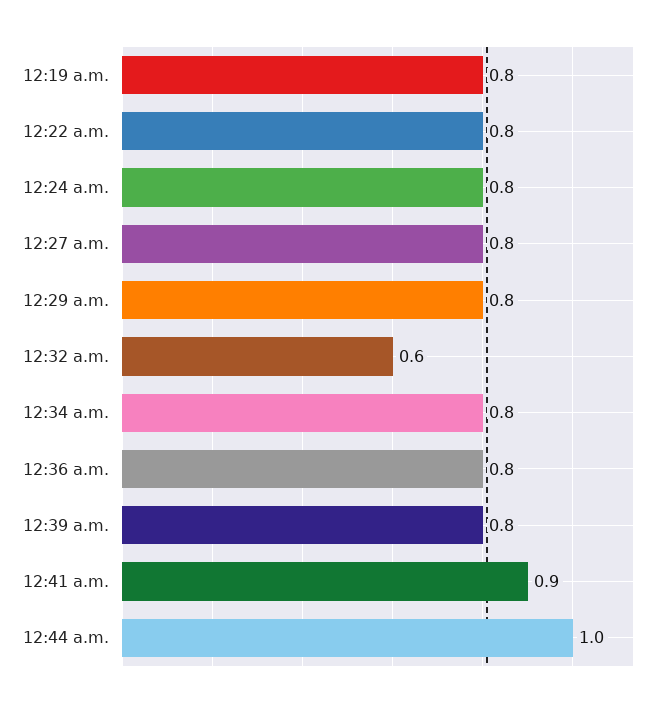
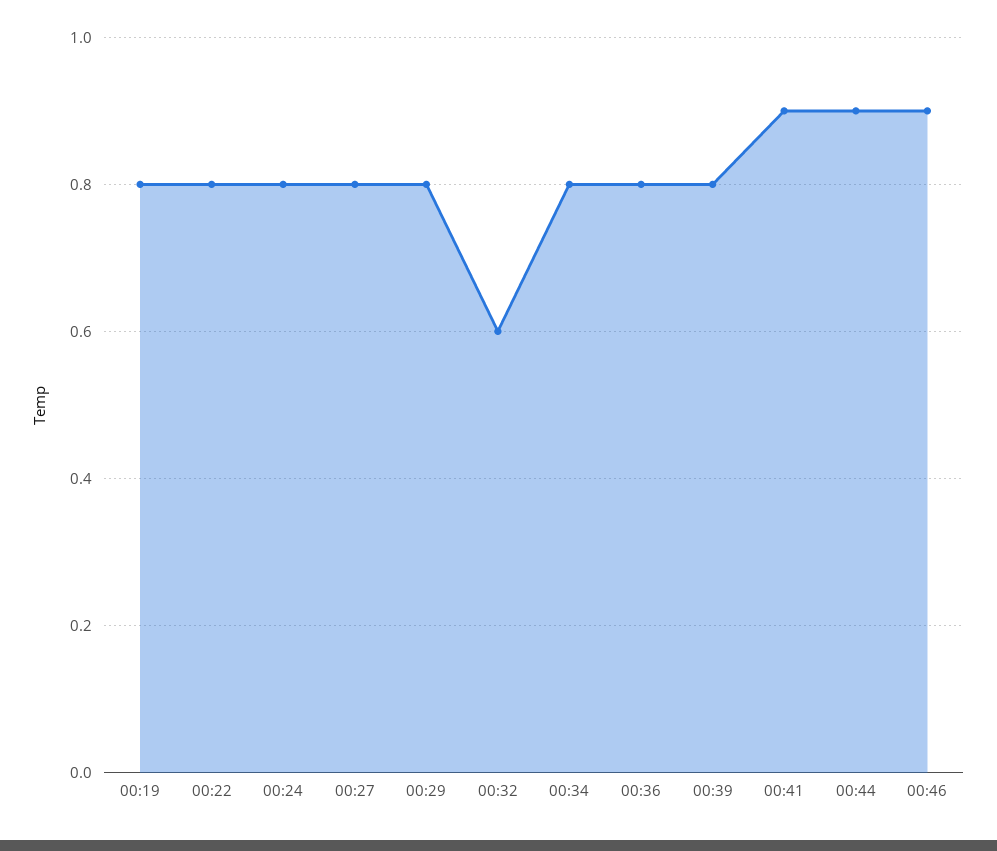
12:44 a.m.: 1 -> 0.9
00:46: none -> 0.9

